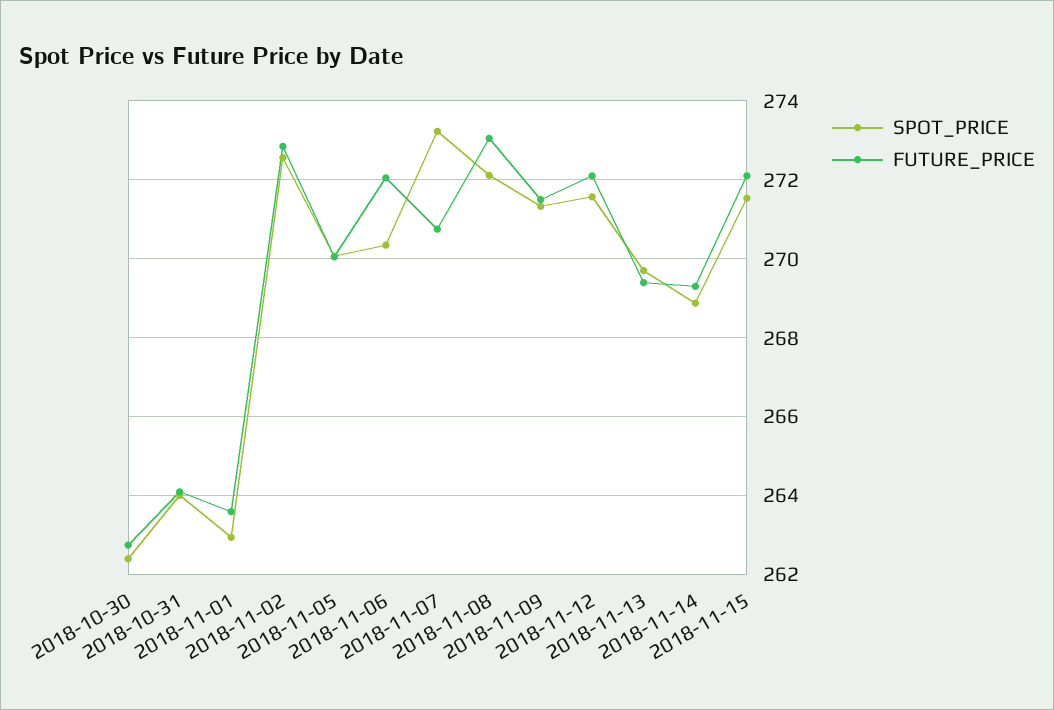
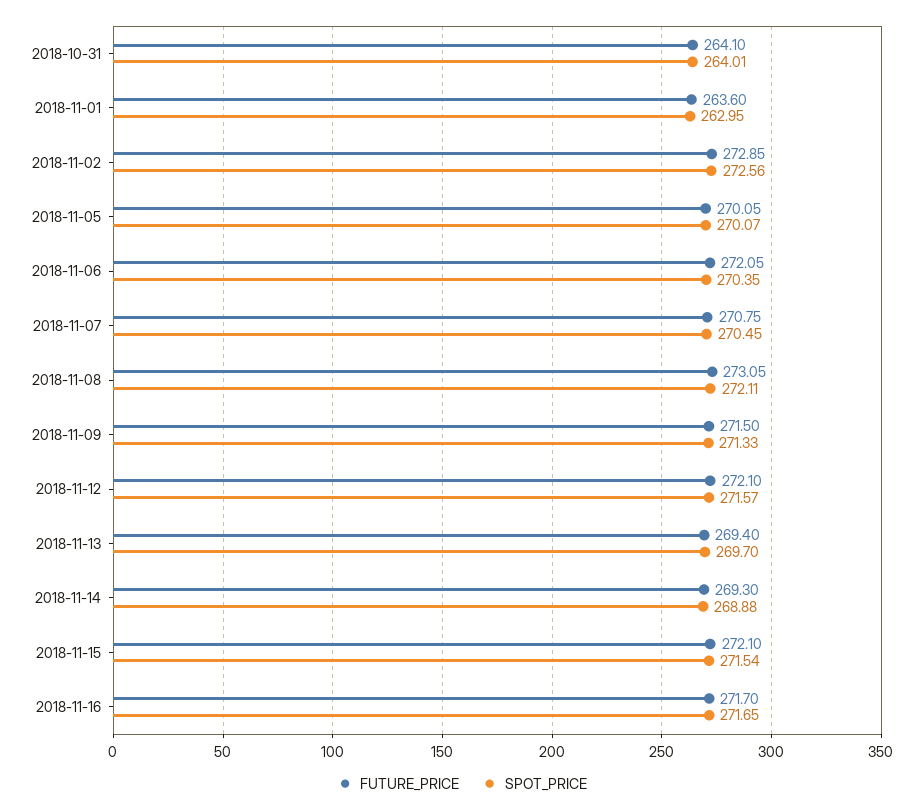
SPOT_PRICE, 2018-10-30: 262.4 -> none
FUTURE_PRICE, 2018-10-30: 262.8 -> none
SPOT_PRICE, 2018-11-07: 273.2 -> 270.45
FUTURE_PRICE, 2018-11-16: none -> 271.7
SPOT_PRICE, 2018-11-16: none -> 271.65

